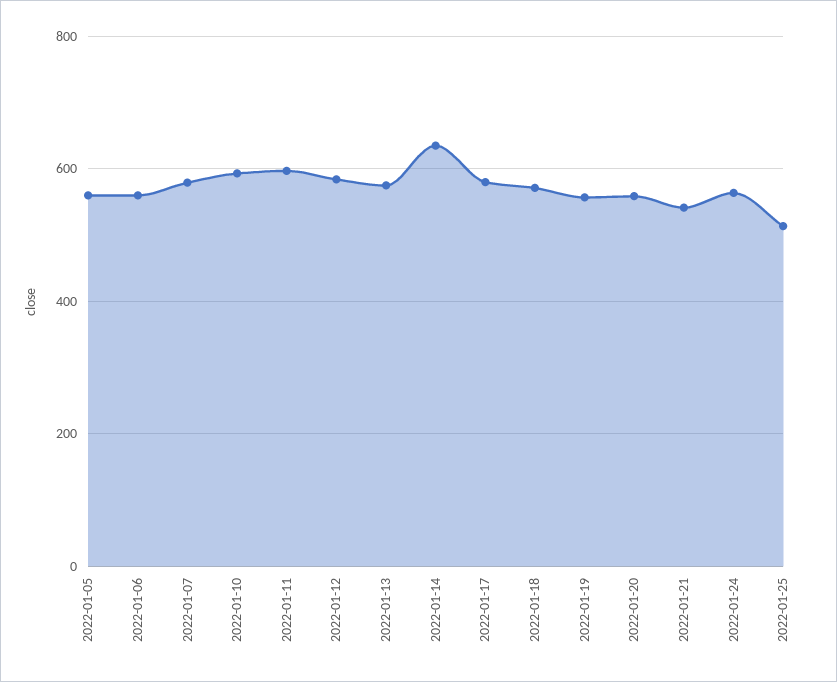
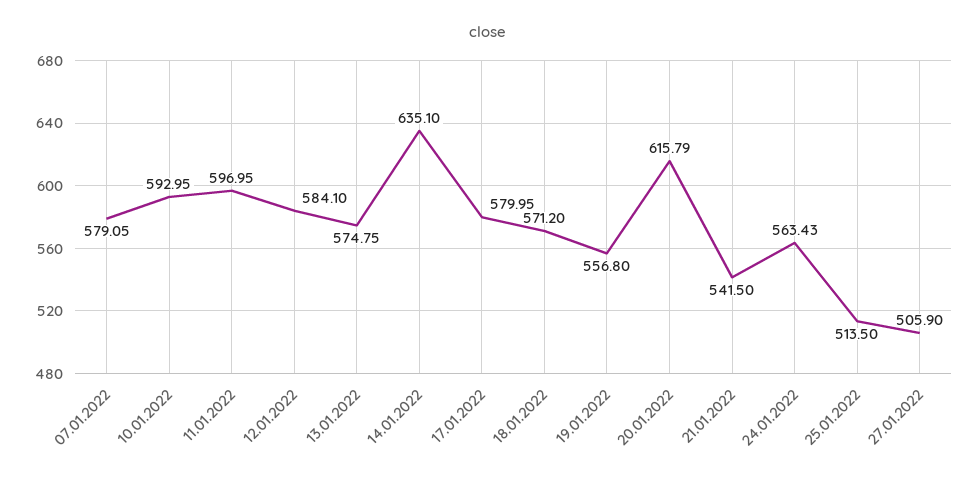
2022-01-05: 560 -> none
2022-01-06: 560 -> none
2022-01-20: 560 -> 615.79
27.01.2022: none -> 505.9

